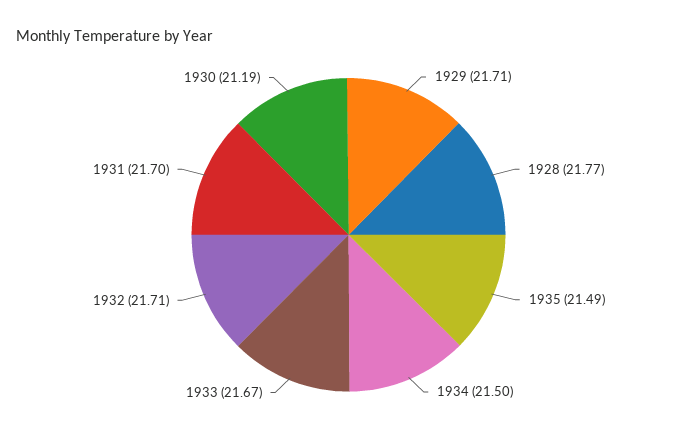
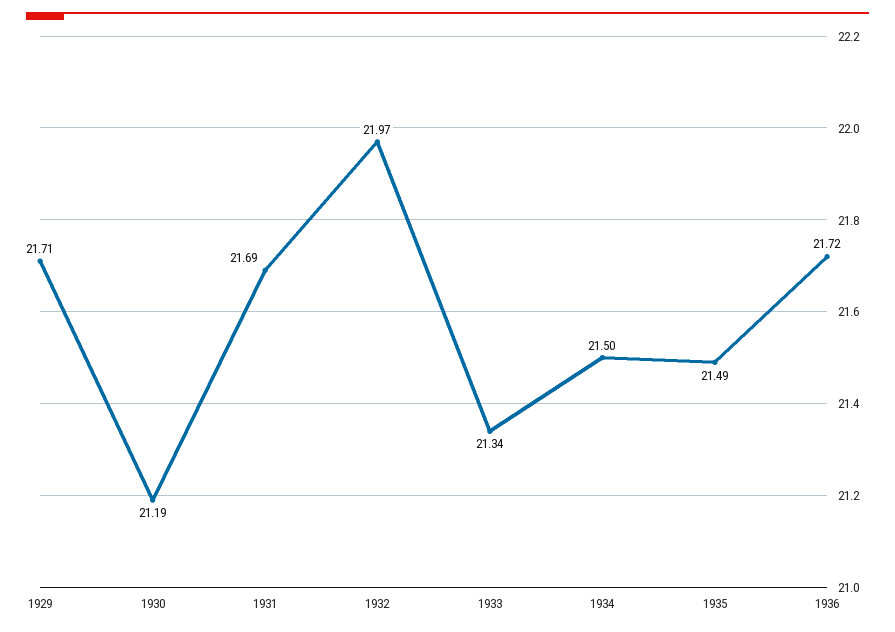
1928: 21.77 -> none
1933: 21.67 -> 21.34
1932: 21.71 -> 21.97
1931: 21.7 -> 21.69
1936: none -> 21.72

